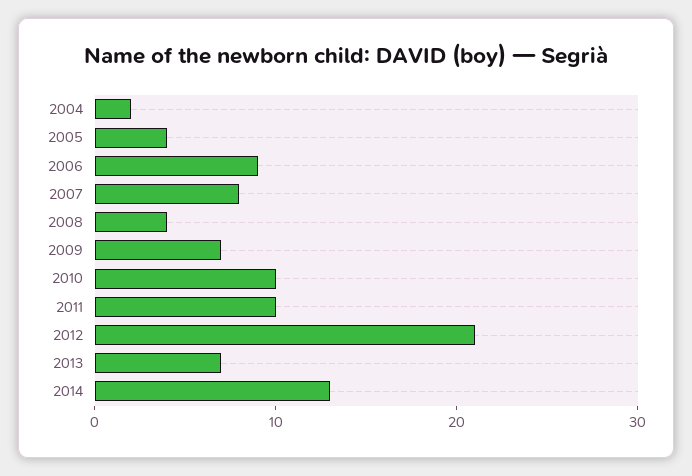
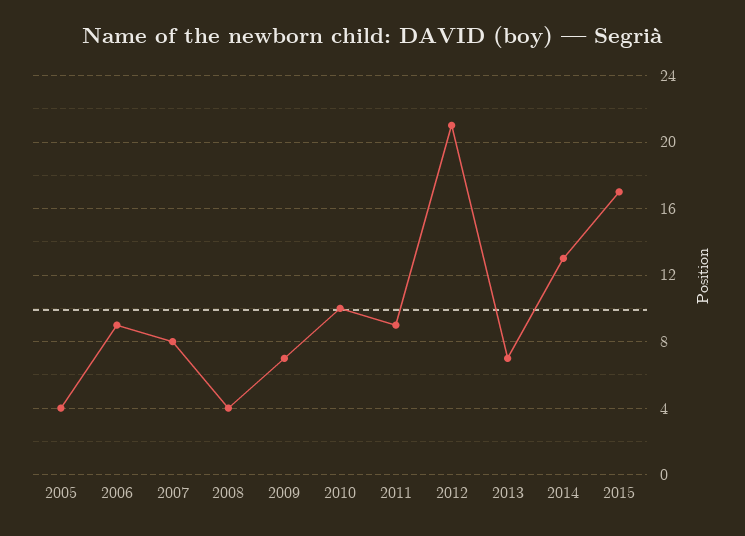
2004: 2 -> none
2011: 10 -> 9
2015: none -> 17

